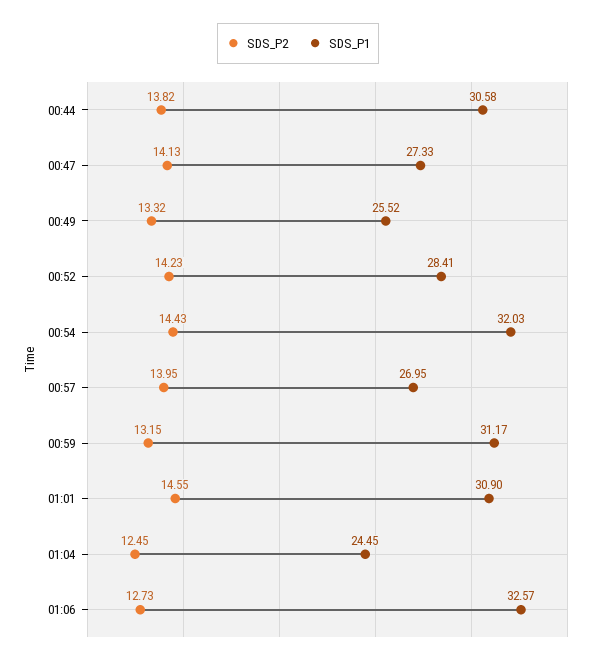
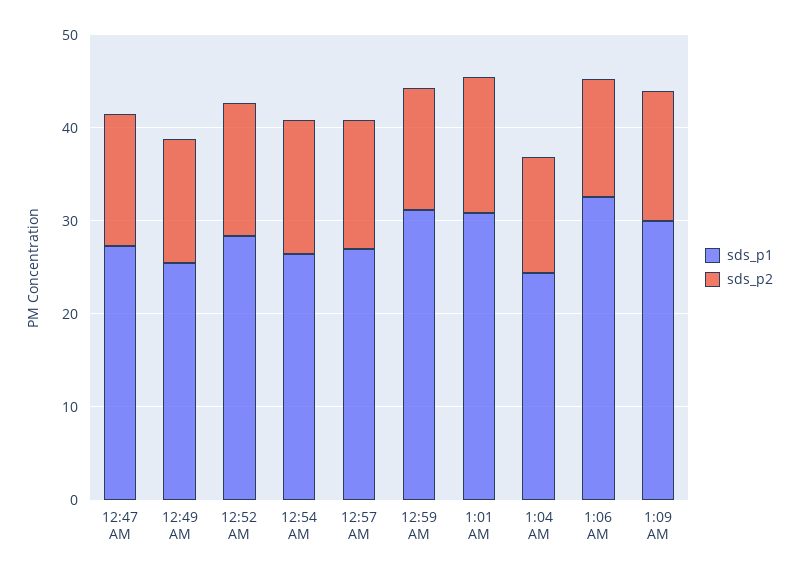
SDS_P2, 00:44: 13.82 -> none
SDS_P1, 00:44: 30.58 -> none
SDS_P1, 00:54: 32.03 -> 26
SDS_P1, 1:09 AM: none -> 30
SDS_P2, 1:09 AM: none -> 14

